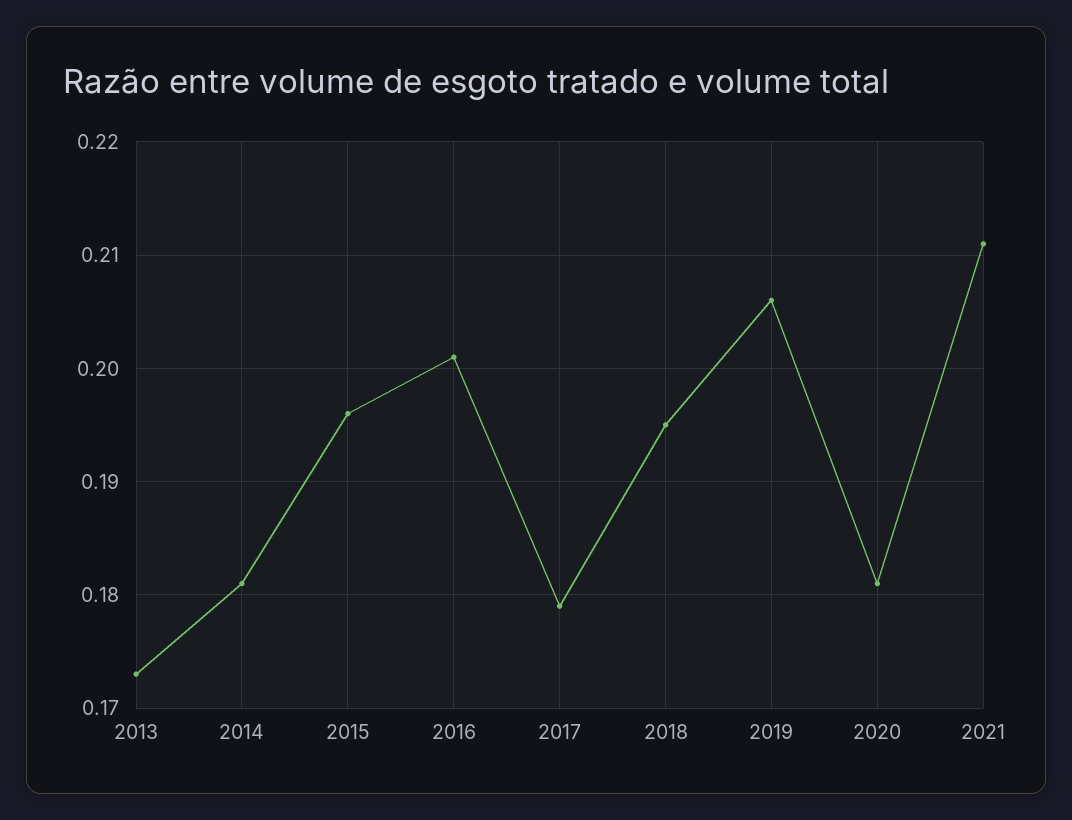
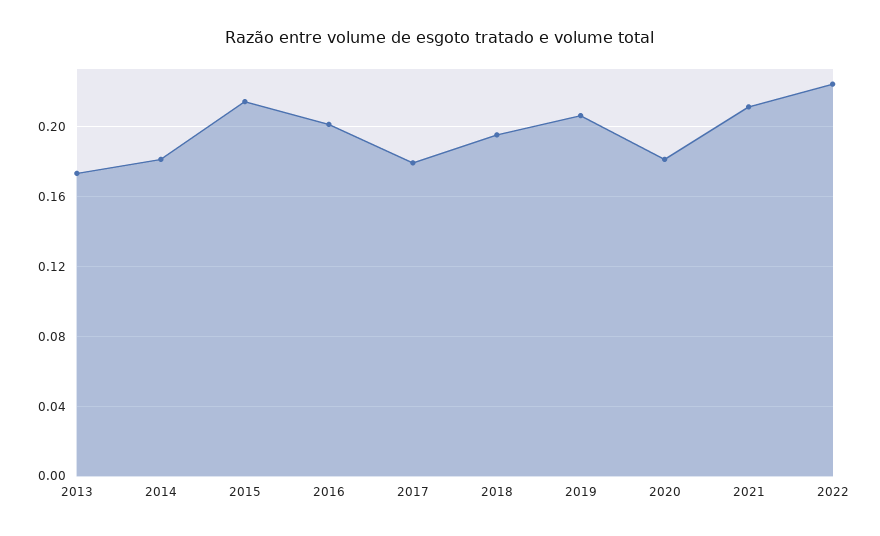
2015: 0.196 -> 0.215
2022: none -> 0.225

